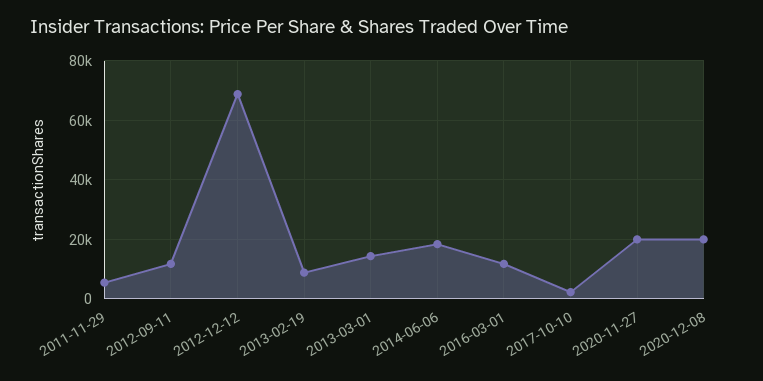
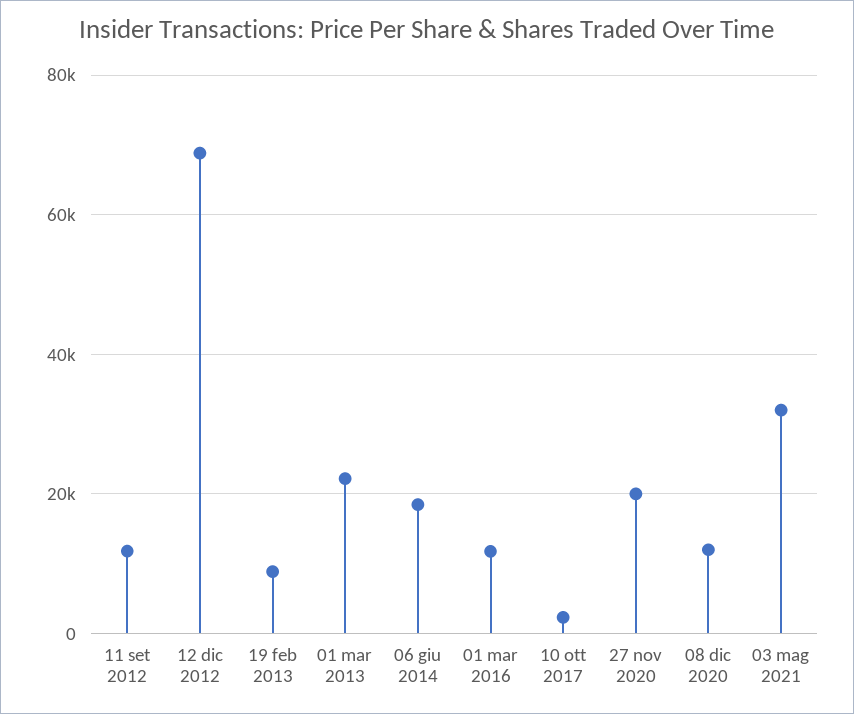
2011-11-29: 5000 -> none
2013-03-01: 15000 -> 22000
2020-12-08: 20000 -> 12000
03 mag 2021: none -> 32000

